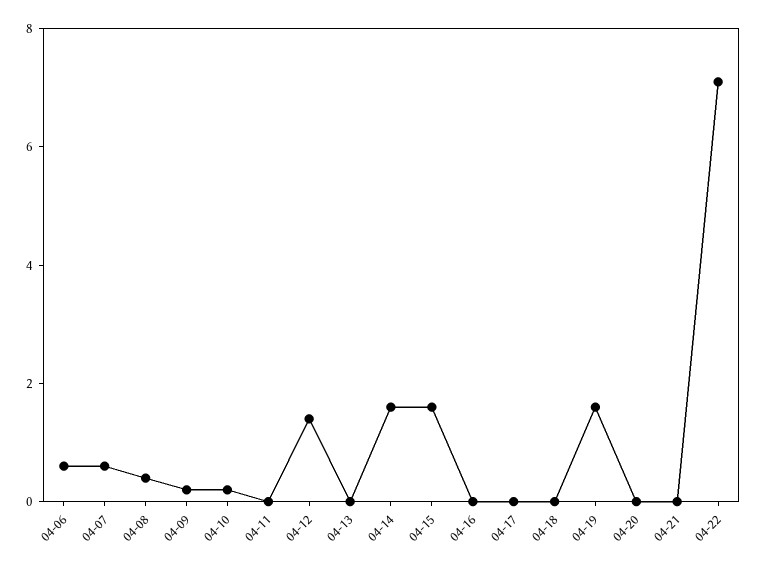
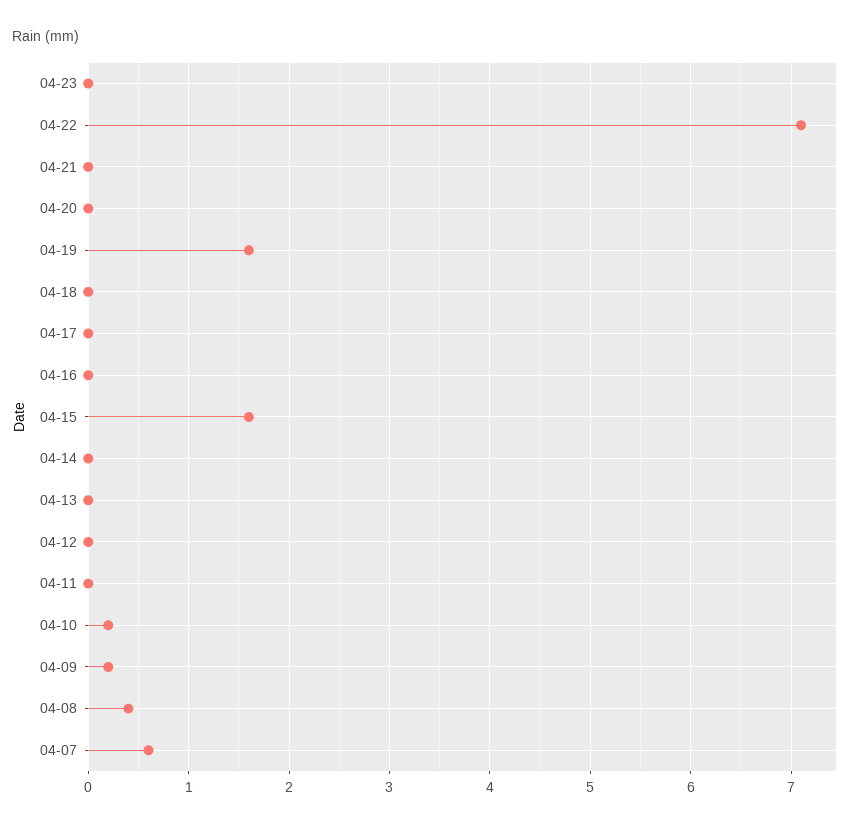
04-06: 0.5 -> none
04-12: 1.5 -> 0
04-14: 1.5 -> 0
04-23: none -> 0

